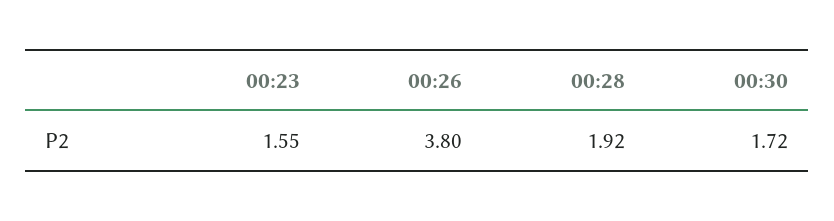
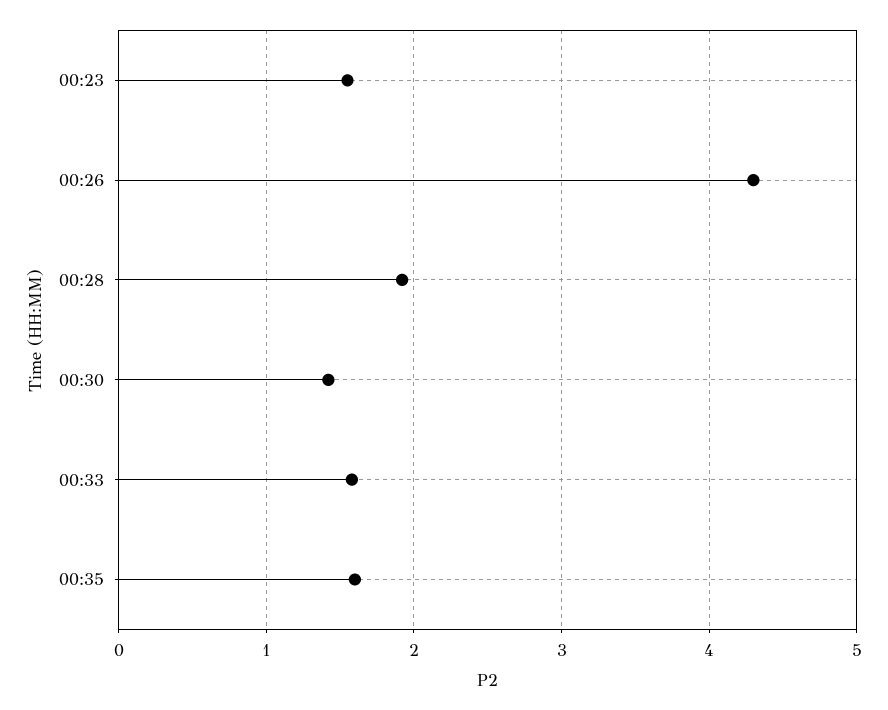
00:26: 3.8 -> 4.3
00:30: 1.72 -> 1.4
00:33: none -> 1.6
00:35: none -> 1.6

